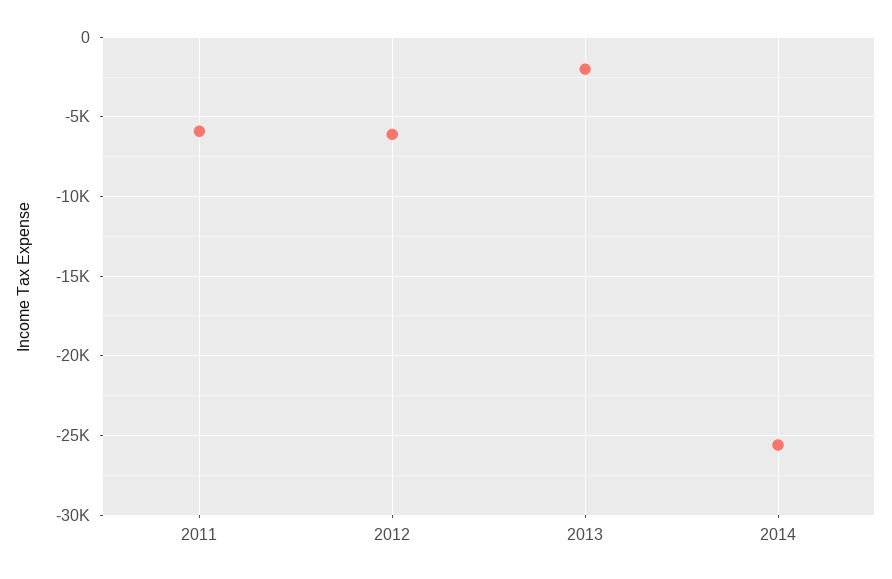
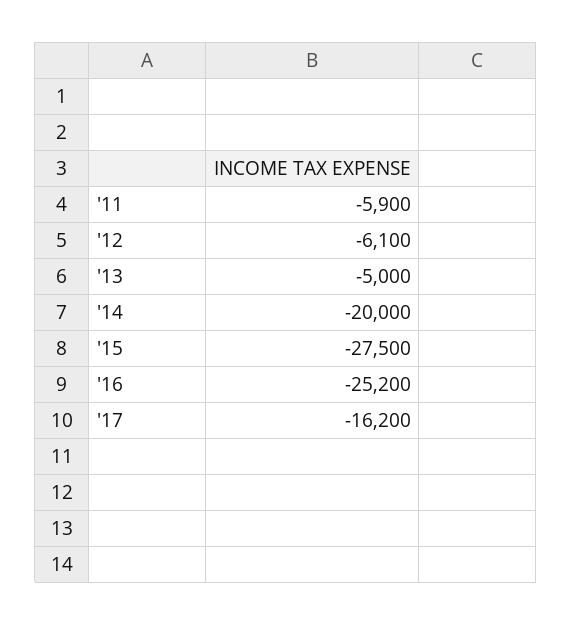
2013: -2000 -> -5000
2014: -25500 -> -20000
'15: none -> -27500
'16: none -> -25200
'17: none -> -16200

